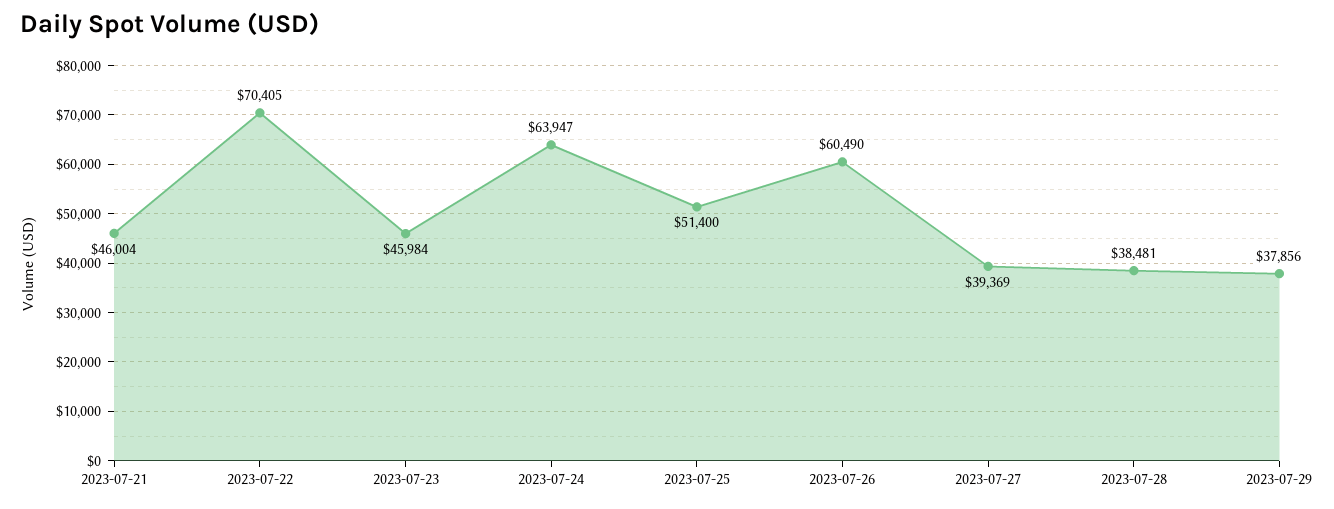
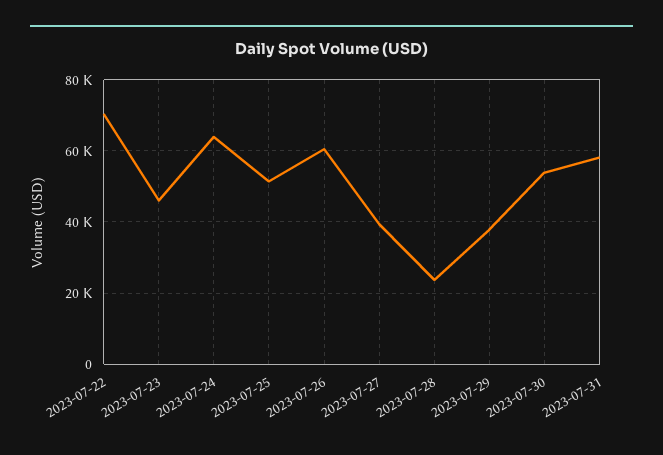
2023-07-21: 46004 -> none
2023-07-28: 38481 -> 24000
2023-07-30: none -> 54000
2023-07-31: none -> 58000

